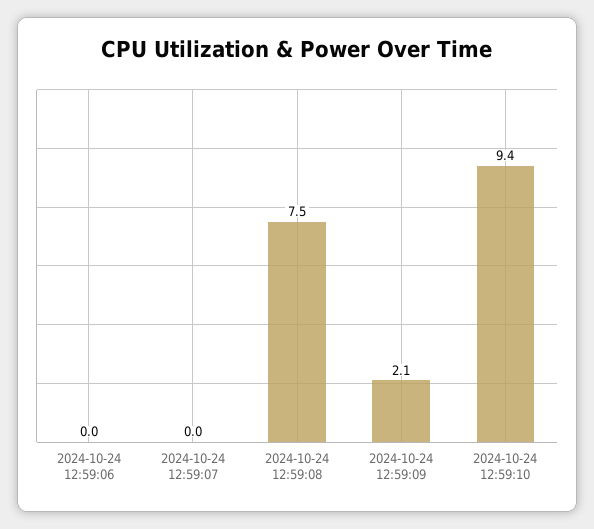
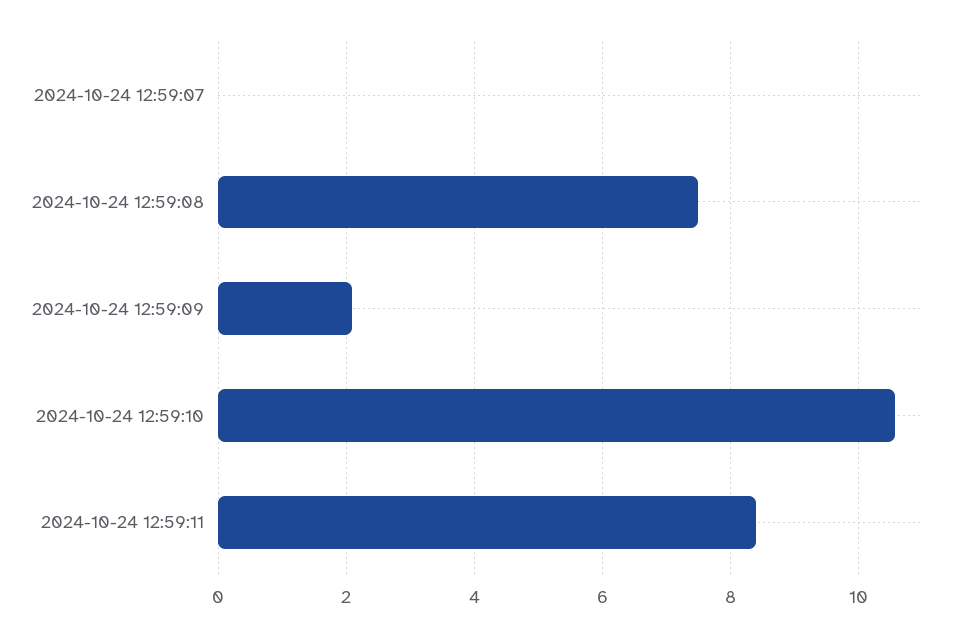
2024-10-24 12:59:06: 0 -> none
2024-10-24 12:59:10: 9.4 -> 10.6
2024-10-24 12:59:11: none -> 8.4

